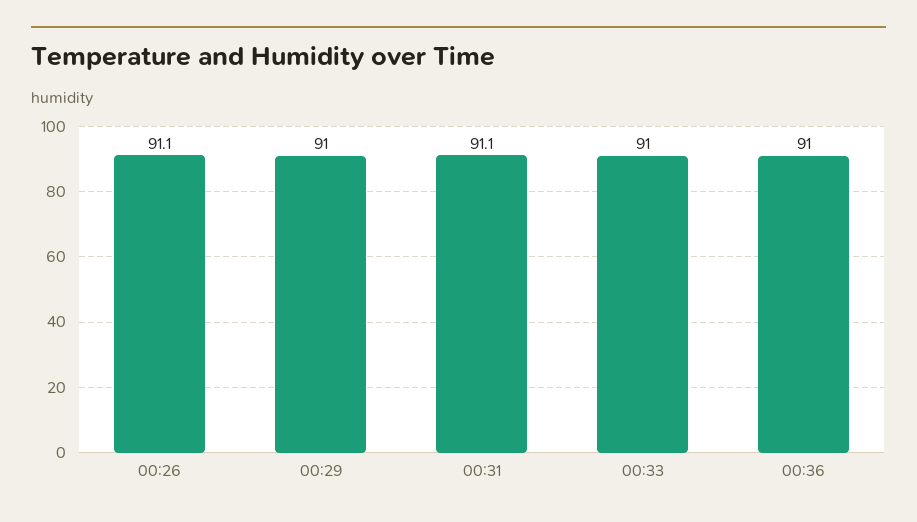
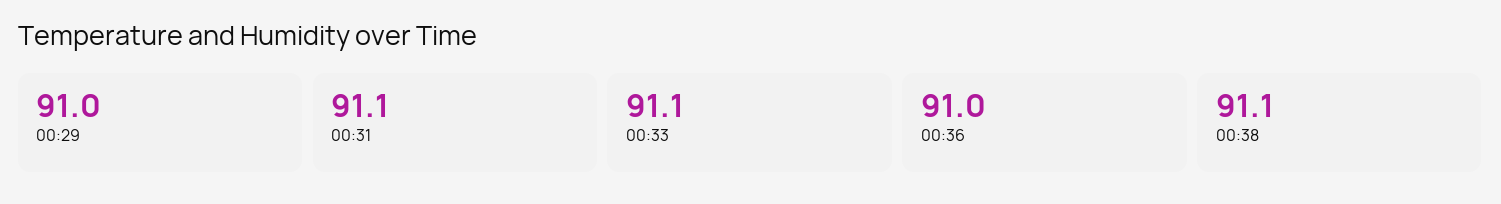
00:26: 91.1 -> none
00:33: 91 -> 91.1
00:38: none -> 91.1

